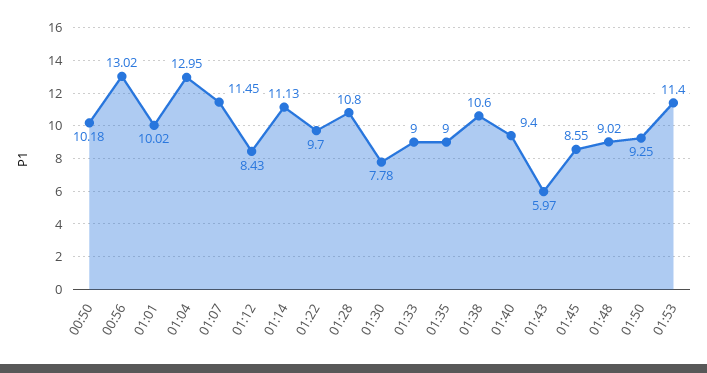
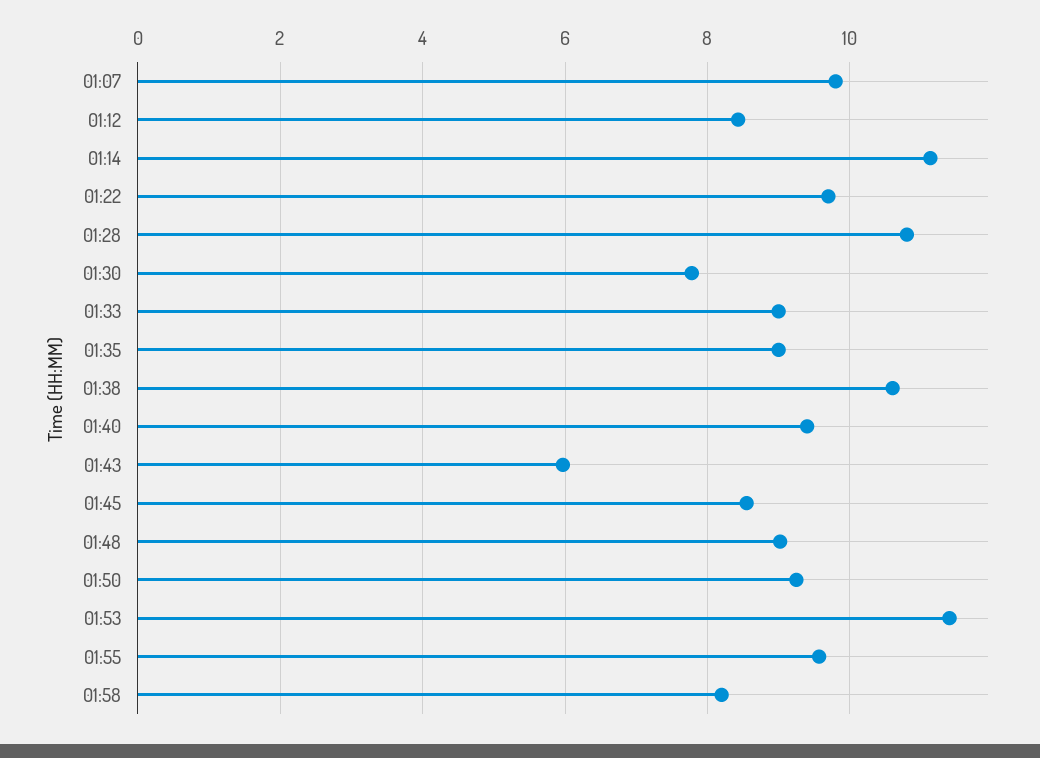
00:50: 10.18 -> none
00:56: 13.02 -> none
01:01: 10.02 -> none
01:04: 12.95 -> none
01:07: 11.45 -> 9.8
01:55: none -> 9.6
01:58: none -> 8.2

